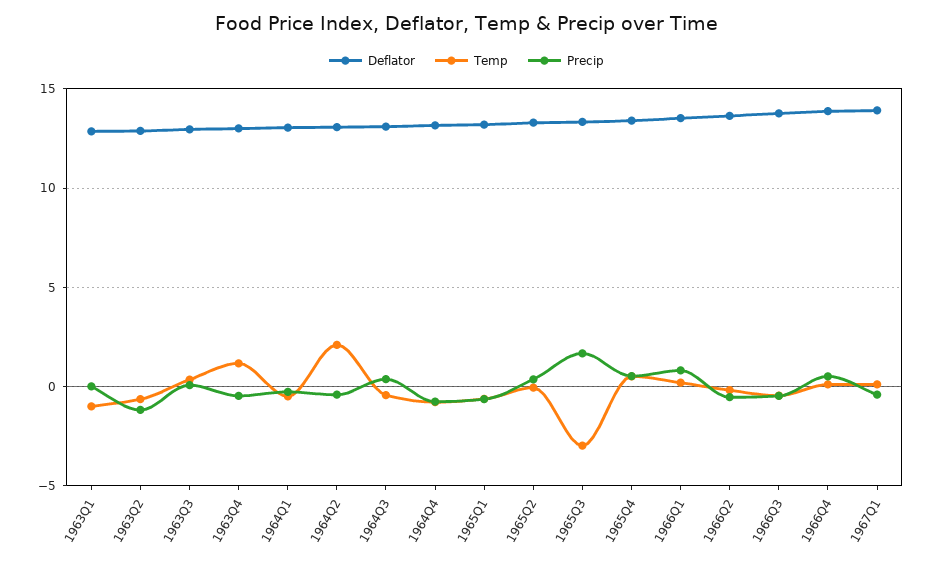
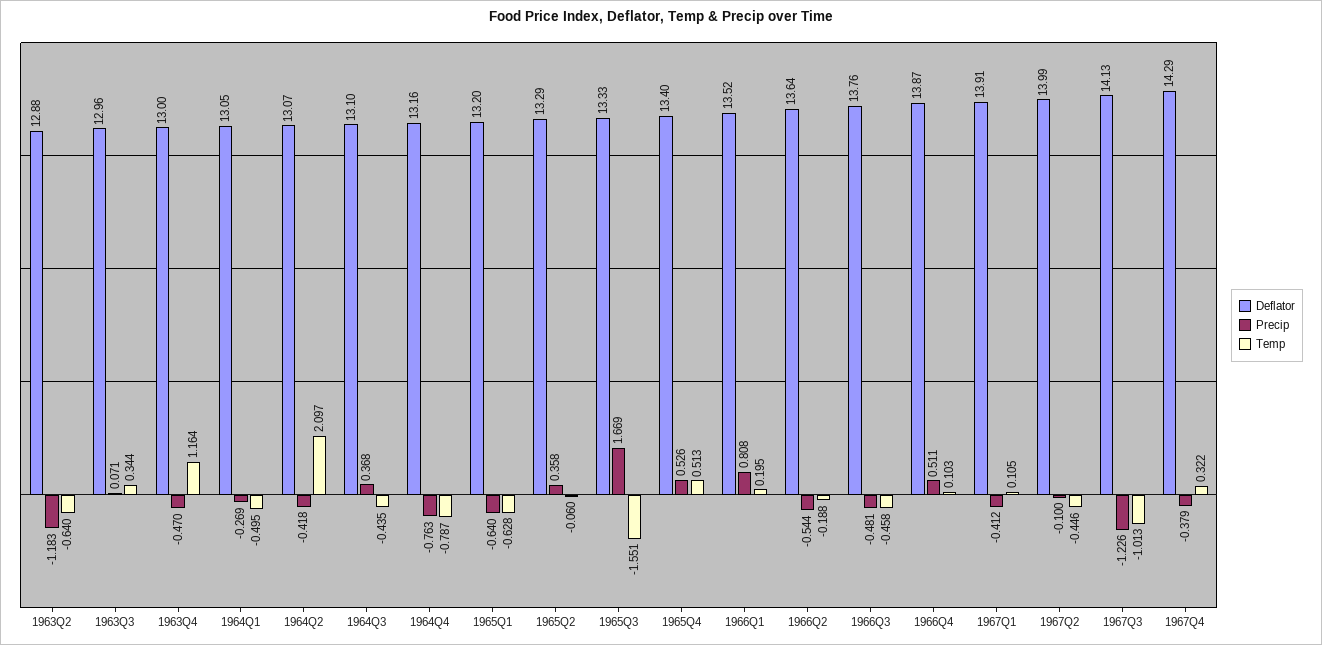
Deflator, 1963Q1: 13 -> none
Temp, 1963Q1: -1 -> none
Precip, 1963Q1: 0 -> none
Temp, 1965Q3: -3 -> -1.551
Deflator, 1967Q2: none -> 13.99
Precip, 1967Q2: none -> -0.1
Temp, 1967Q2: none -> -0.446
Deflator, 1967Q3: none -> 14.13
Precip, 1967Q3: none -> -1.226
Temp, 1967Q3: none -> -1.013
Deflator, 1967Q4: none -> 14.29
Precip, 1967Q4: none -> -0.379
Temp, 1967Q4: none -> 0.322

